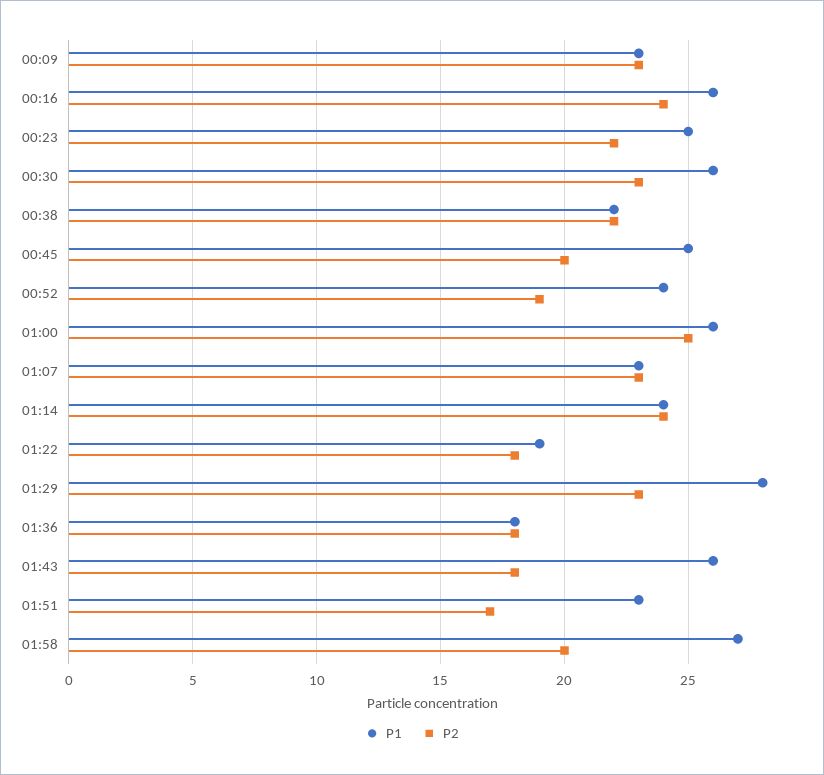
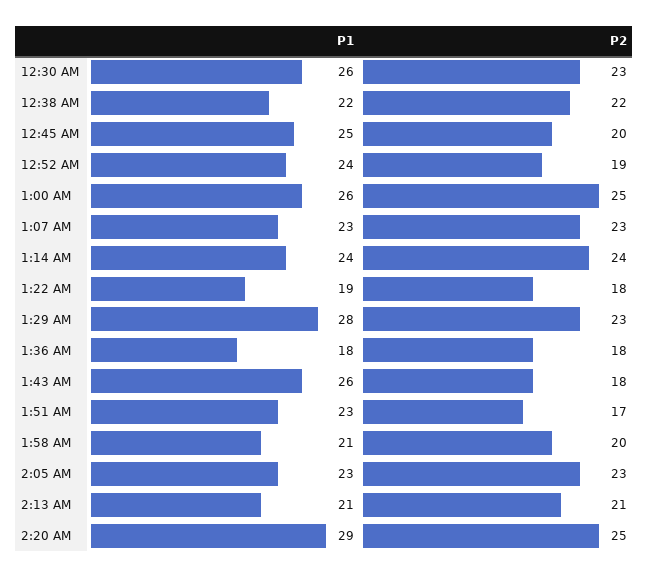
P1, 00:09: 23 -> none
P2, 00:09: 23 -> none
P1, 00:16: 26 -> none
P2, 00:16: 24 -> none
P1, 00:23: 25 -> none
P2, 00:23: 22 -> none
P1, 01:58: 27 -> 21
P1, 2:05 AM: none -> 23
P2, 2:05 AM: none -> 23
P1, 2:13 AM: none -> 21
P2, 2:13 AM: none -> 21
P1, 2:20 AM: none -> 29
P2, 2:20 AM: none -> 25

